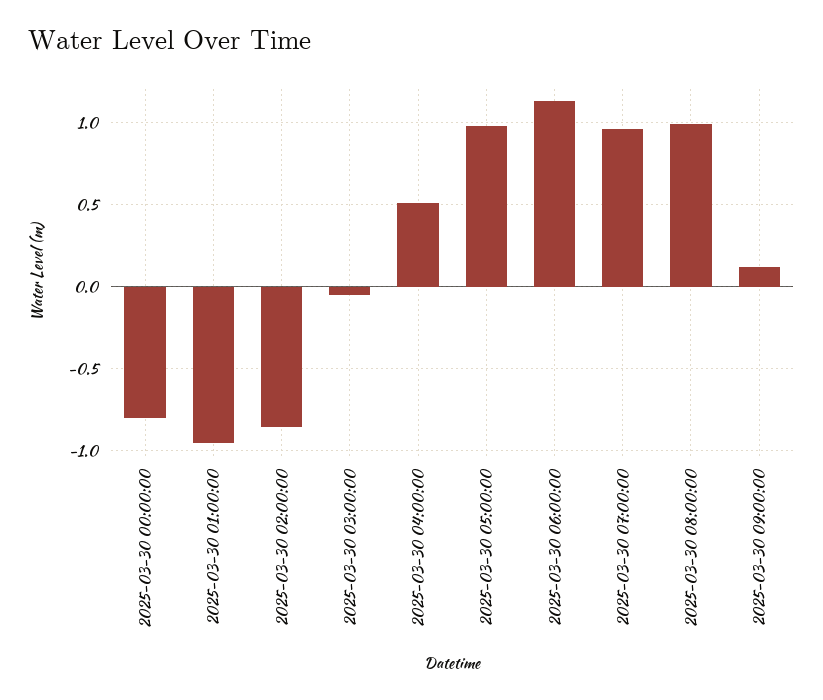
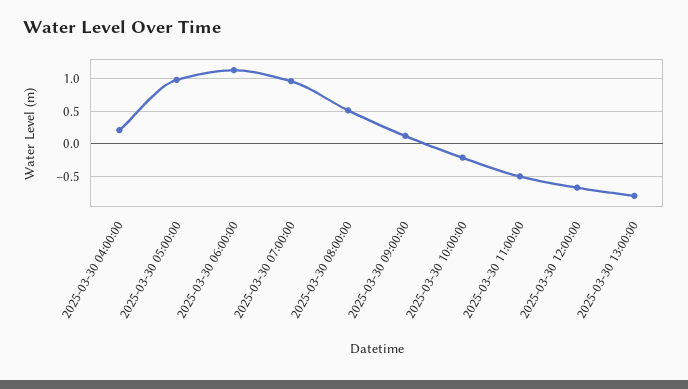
2025-03-30 00:00:00: -0.8 -> none
2025-03-30 01:00:00: -0.95 -> none
2025-03-30 02:00:00: -0.85 -> none
2025-03-30 03:00:00: -0.05 -> none
2025-03-30 04:00:00: 0.5 -> 0.2
2025-03-30 08:00:00: 1 -> 0.5
2025-03-30 10:00:00: none -> -0.2
2025-03-30 11:00:00: none -> -0.5
2025-03-30 12:00:00: none -> -0.7
2025-03-30 13:00:00: none -> -0.8

